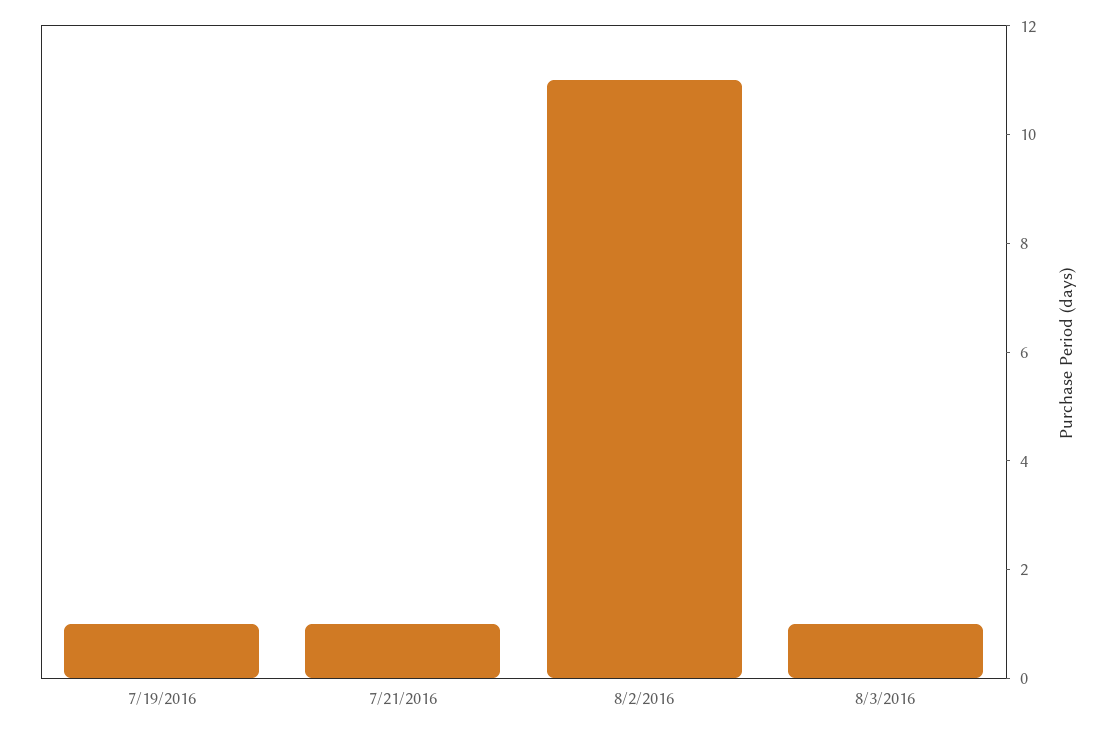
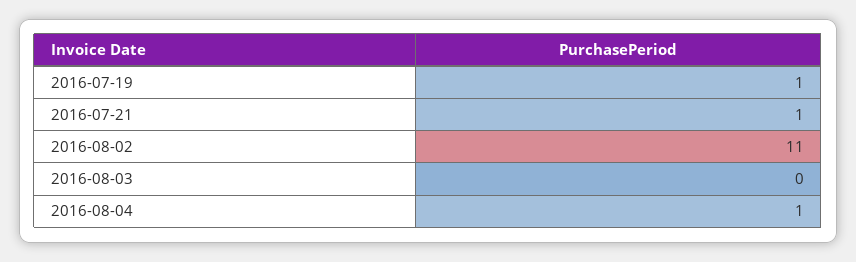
8/3/2016: 1 -> 0
2016-08-04: none -> 1

